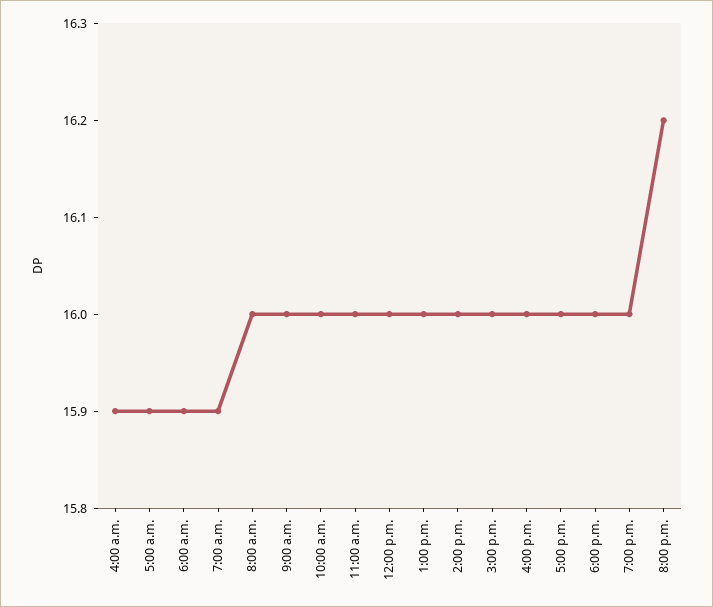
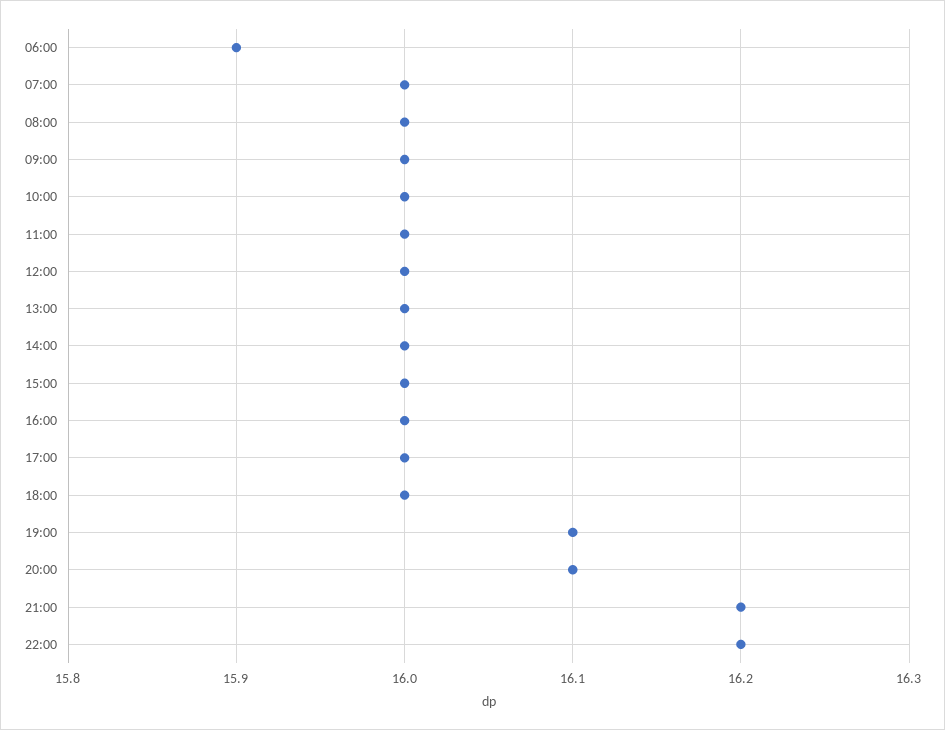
4:00 a.m.: 15.9 -> none
5:00 a.m.: 15.9 -> none
7:00 a.m.: 15.9 -> 16
7:00 p.m.: 16 -> 16.1
8:00 p.m.: 16.2 -> 16.1
21:00: none -> 16.2
22:00: none -> 16.2

